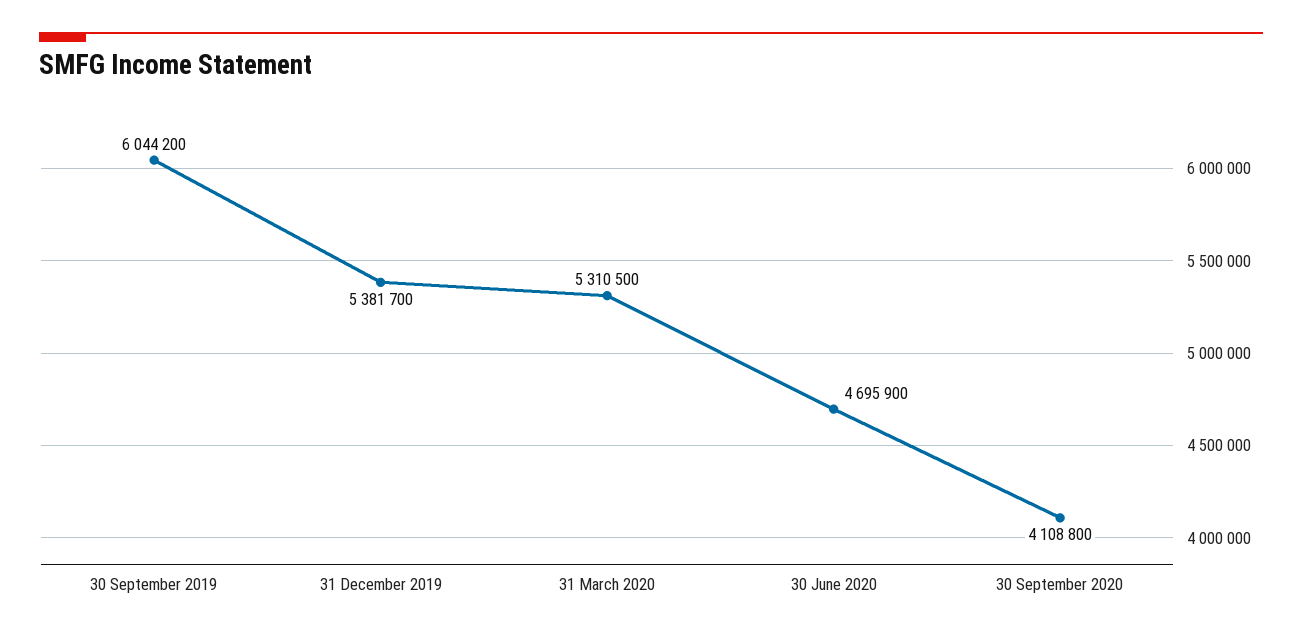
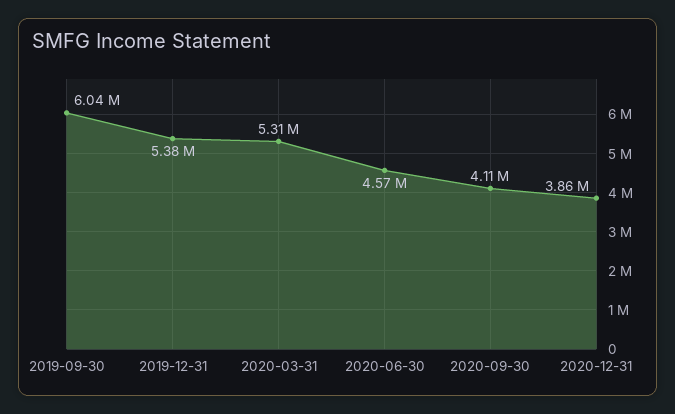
30 June 2020: 4695900 -> 4570000
2020-12-31: none -> 3860000

